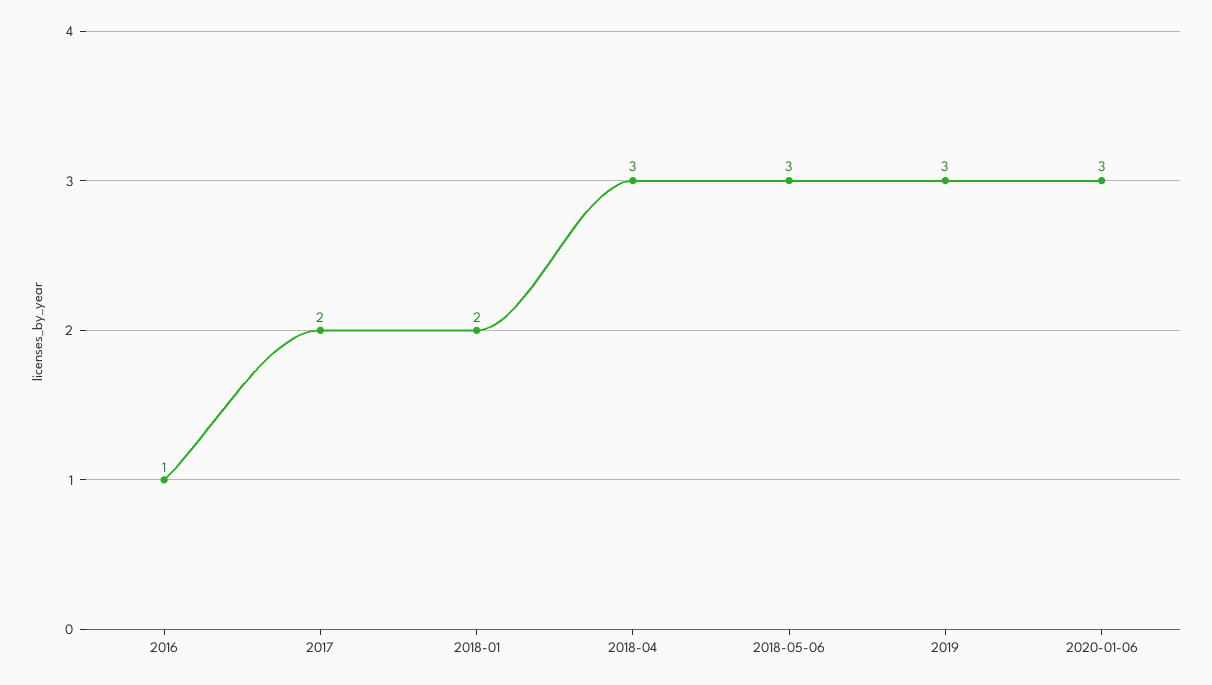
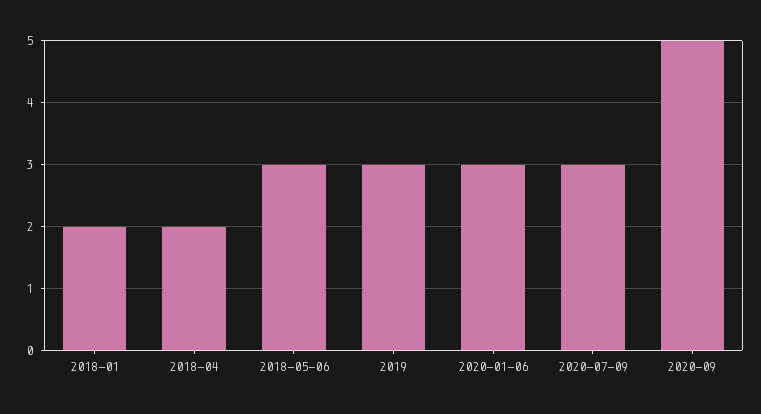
2016: 1 -> none
2017: 2 -> none
2018-04: 3 -> 2
2020-07-09: none -> 3
2020-09: none -> 5

